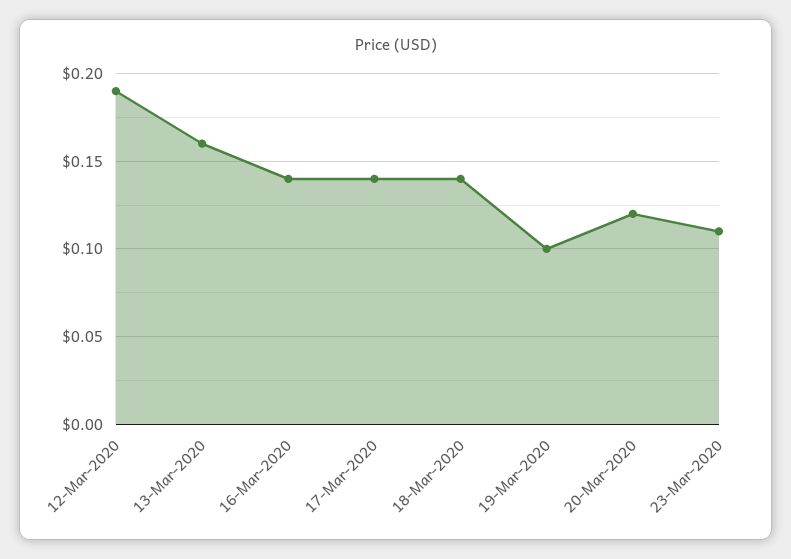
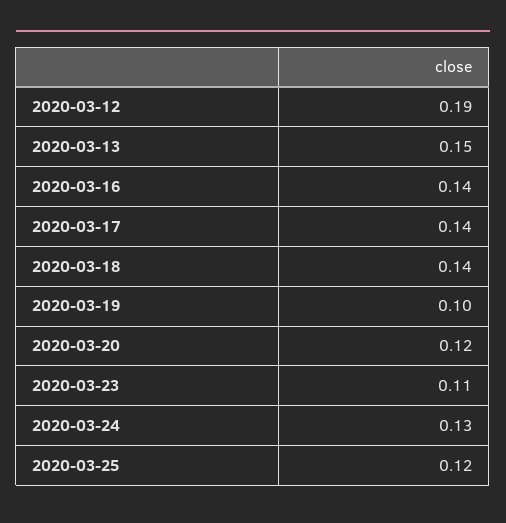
13-Mar-2020: 0.16 -> 0.15
2020-03-24: none -> 0.13
2020-03-25: none -> 0.12

